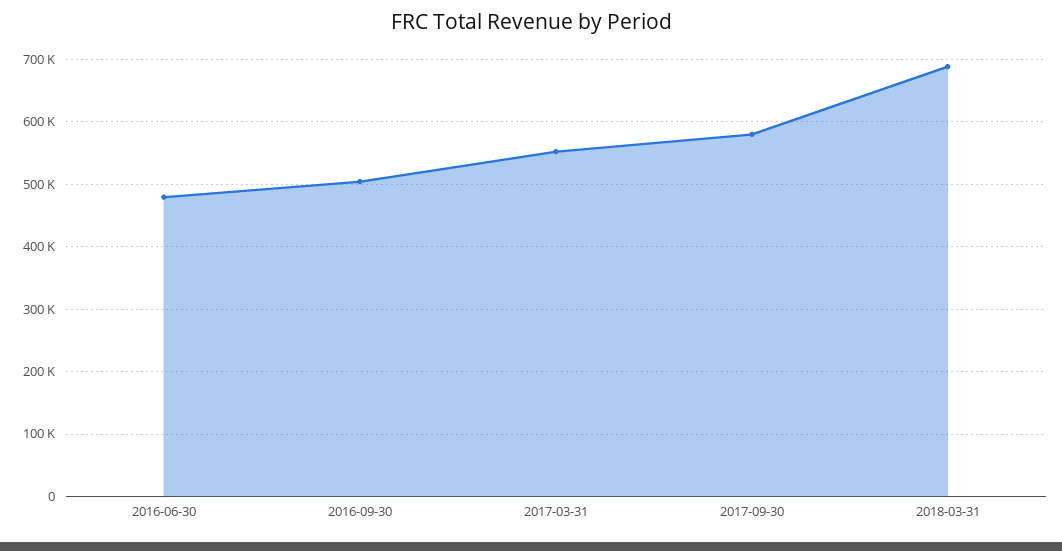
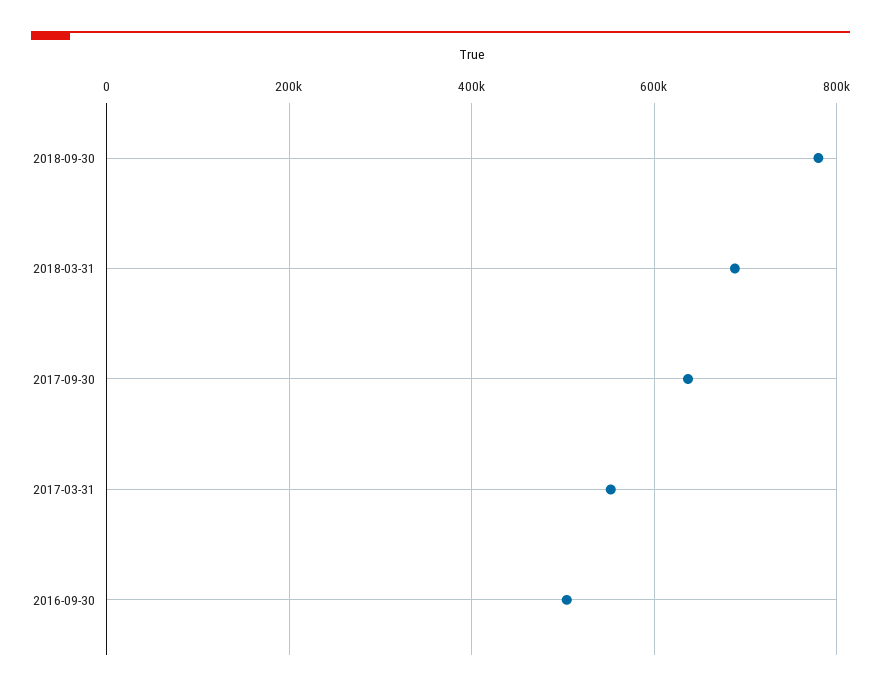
2016-06-30: 480000 -> none
2017-09-30: 580000 -> 640000
2018-09-30: none -> 780000

